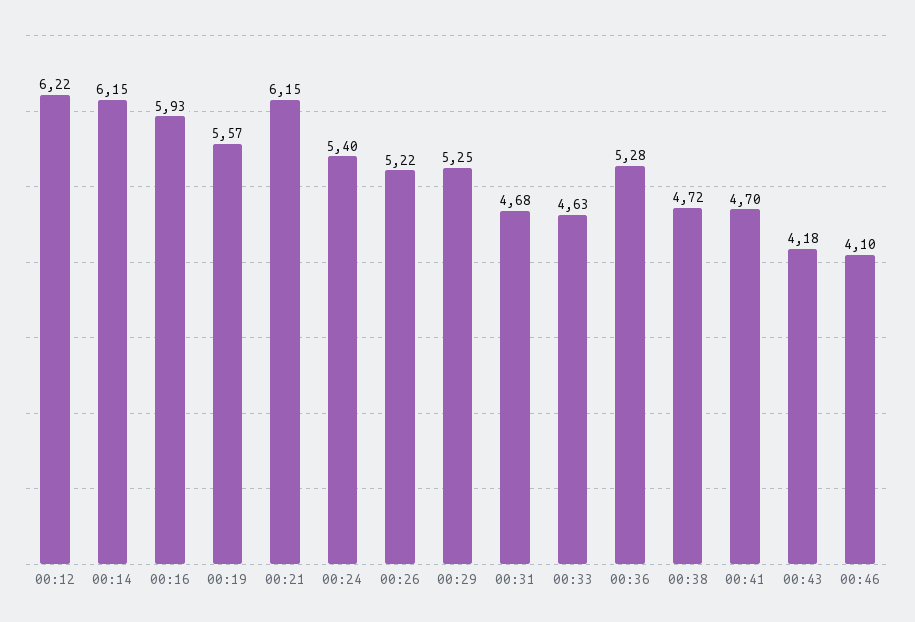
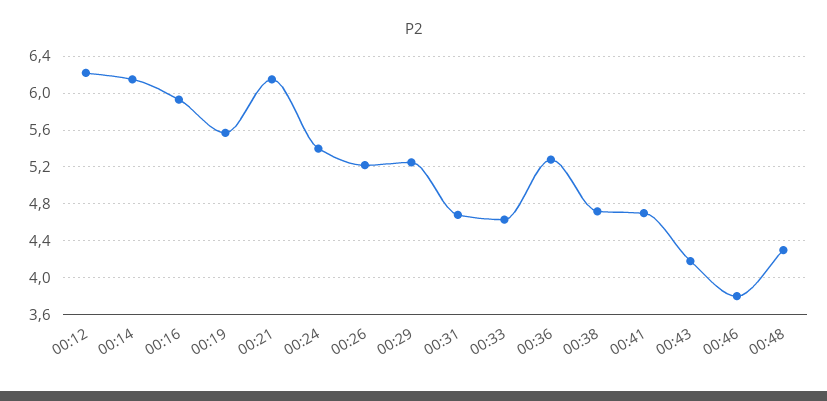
00:46: 4.1 -> 3.8
00:48: none -> 4.3

